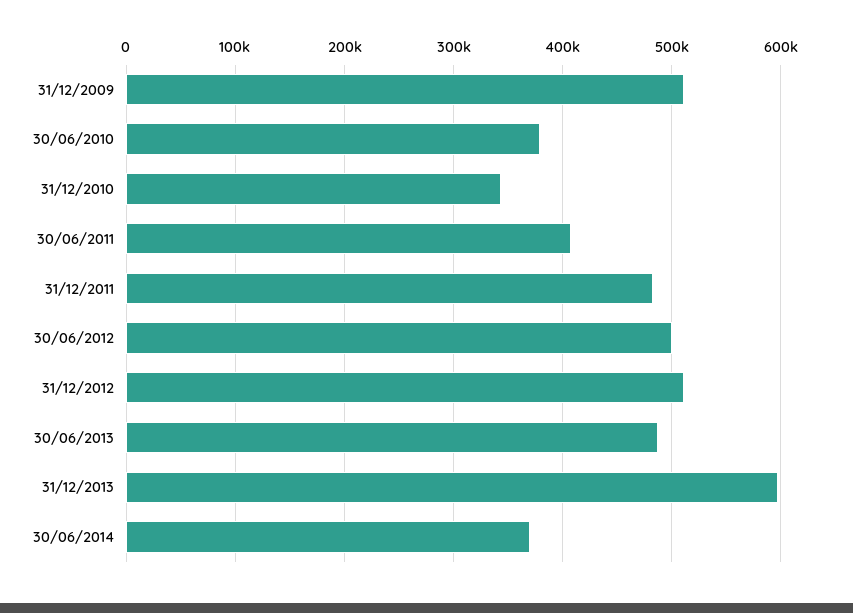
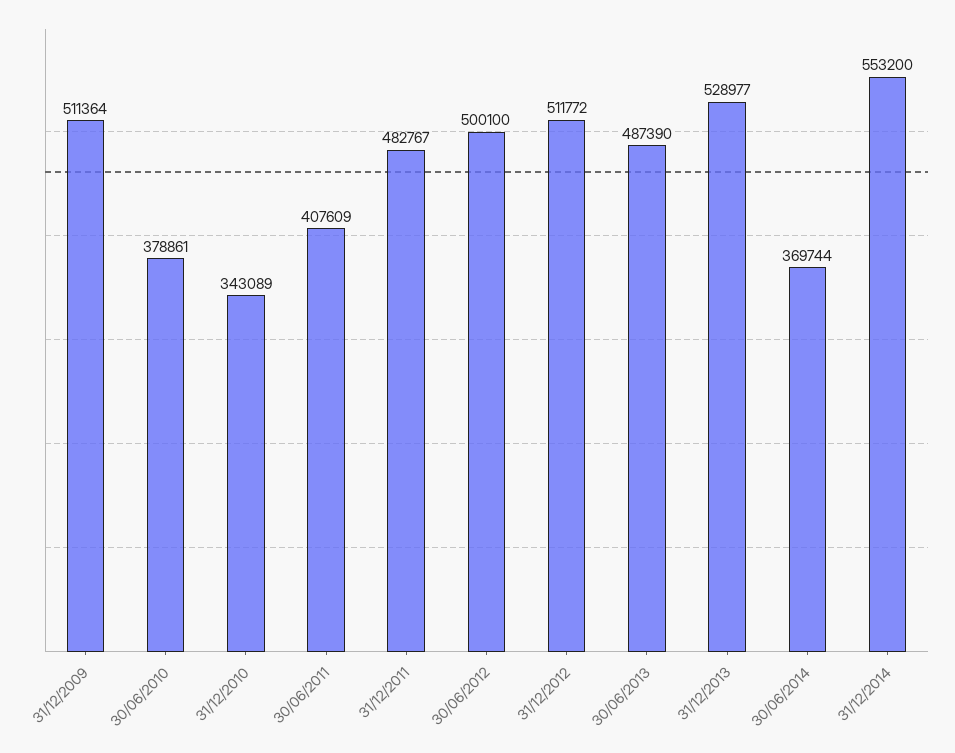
31/12/2013: 600000 -> 528977
31/12/2014: none -> 553200

